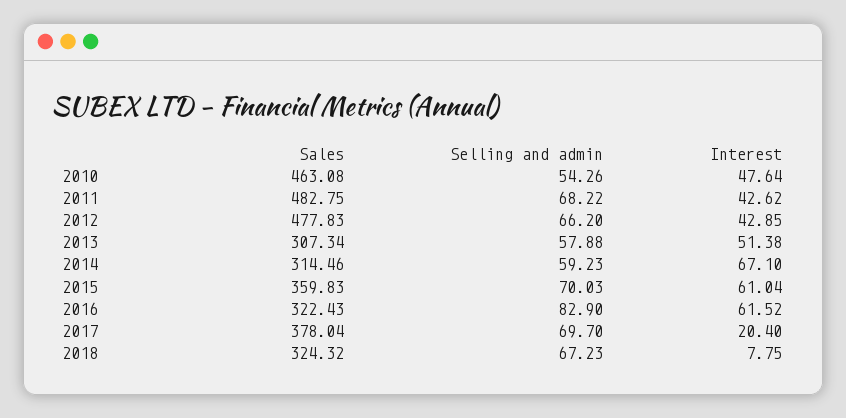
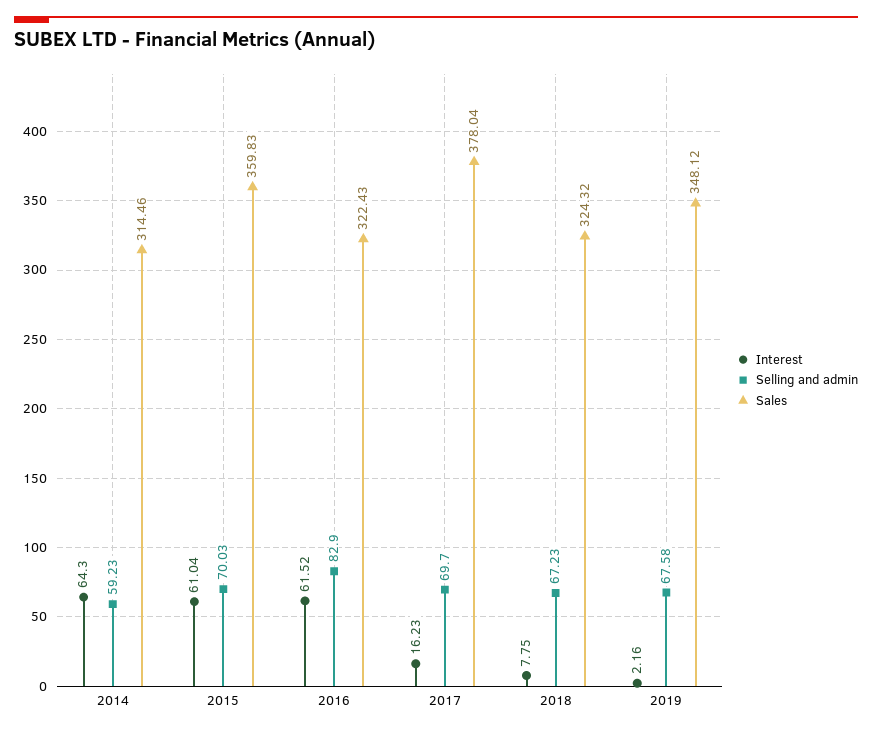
Sales, 2010: 463.08 -> none
Selling and admin, 2010: 54.26 -> none
Interest, 2010: 47.64 -> none
Sales, 2011: 482.75 -> none
Selling and admin, 2011: 68.22 -> none
Interest, 2011: 42.62 -> none
Sales, 2012: 477.83 -> none
Selling and admin, 2012: 66.2 -> none
Interest, 2012: 42.85 -> none
Sales, 2013: 307.34 -> none
Selling and admin, 2013: 57.88 -> none
Interest, 2013: 51.38 -> none
Interest, 2014: 67.1 -> 64.3
Interest, 2017: 20.4 -> 16.23
Interest, 2019: none -> 2.16
Selling and admin, 2019: none -> 67.58
Sales, 2019: none -> 348.12

